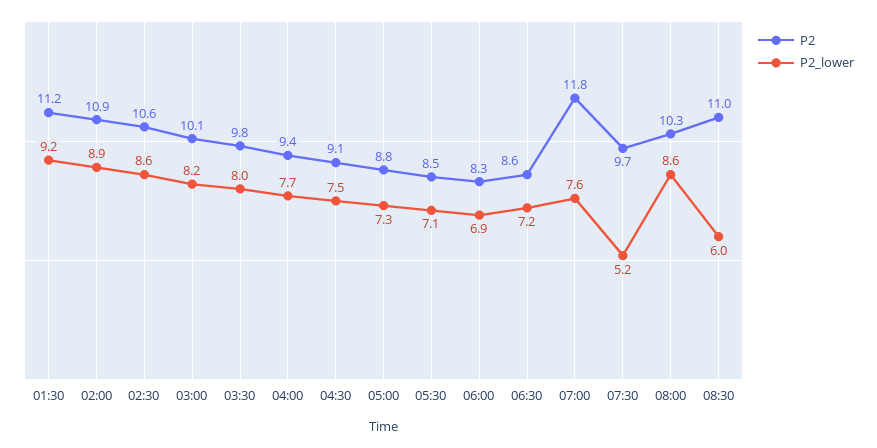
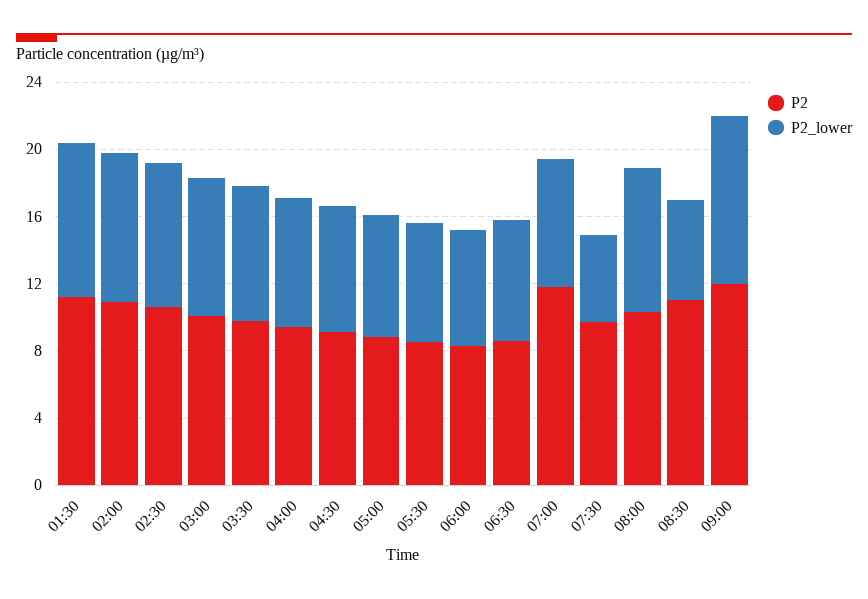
P2, 09:00: none -> 12
P2_lower, 09:00: none -> 10

